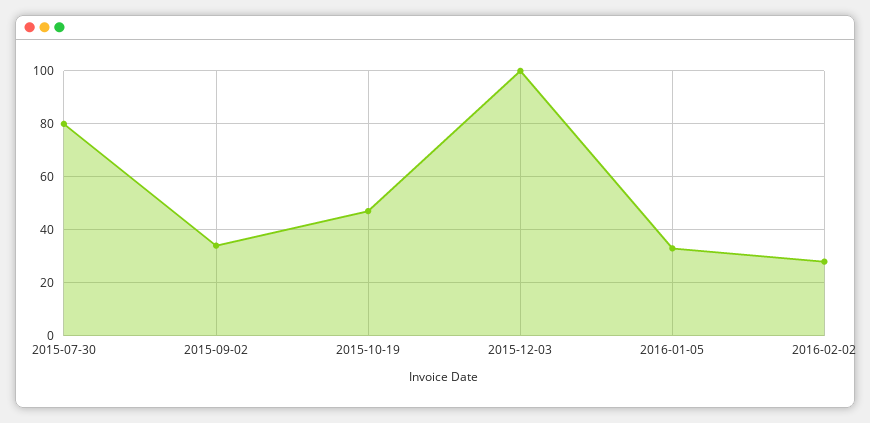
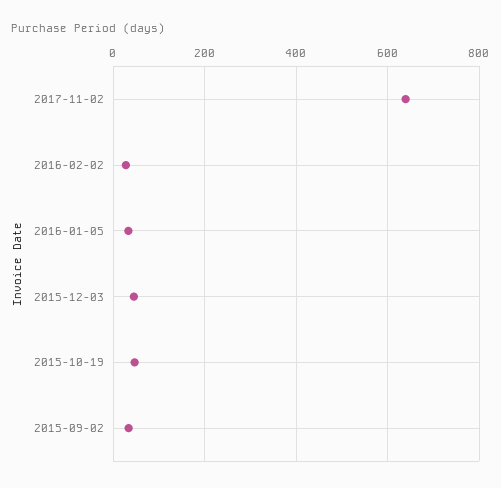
2015-07-30: 80 -> none
2015-12-03: 100 -> 40
2017-11-02: none -> 640

